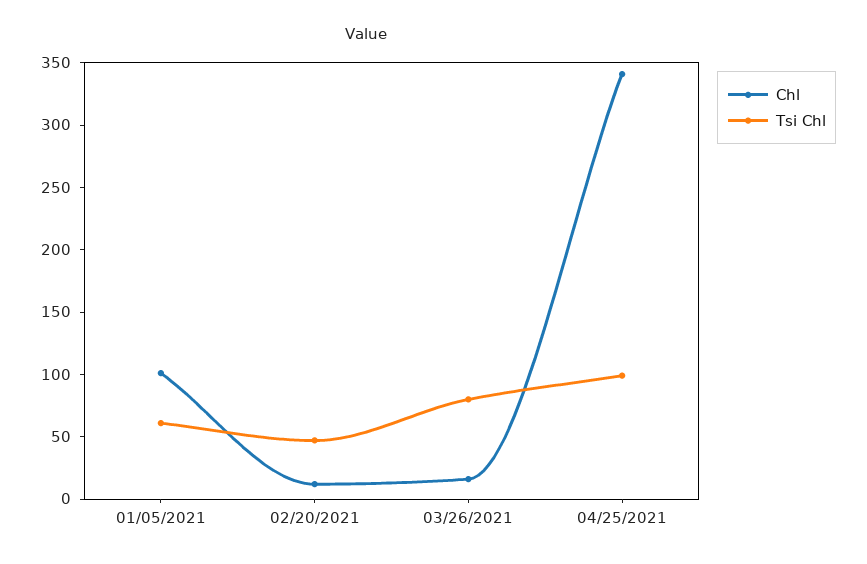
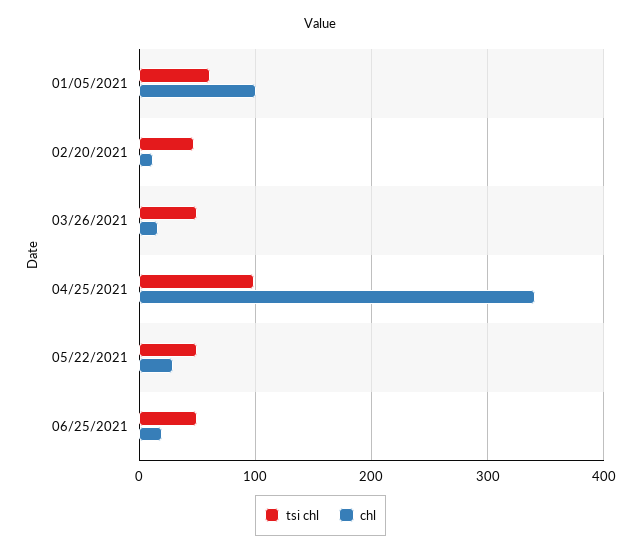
Tsi Chl, 03/26/2021: 80 -> 50
Tsi Chl, 05/22/2021: none -> 50
Chl, 05/22/2021: none -> 30
Tsi Chl, 06/25/2021: none -> 50
Chl, 06/25/2021: none -> 20

